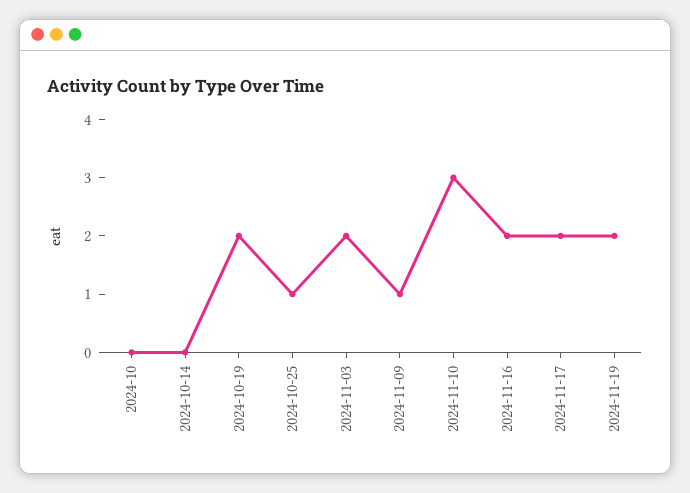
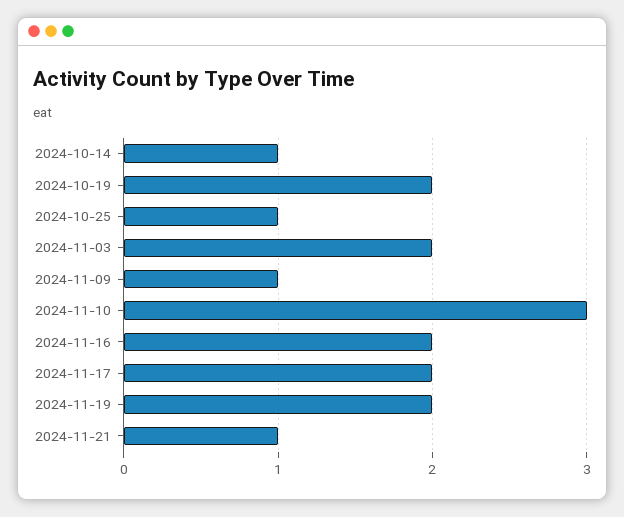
2024-10: 0 -> none
2024-10-14: 0 -> 1
2024-11-21: none -> 1

